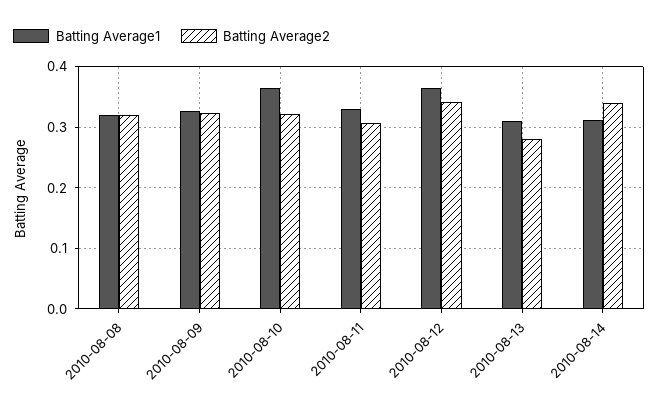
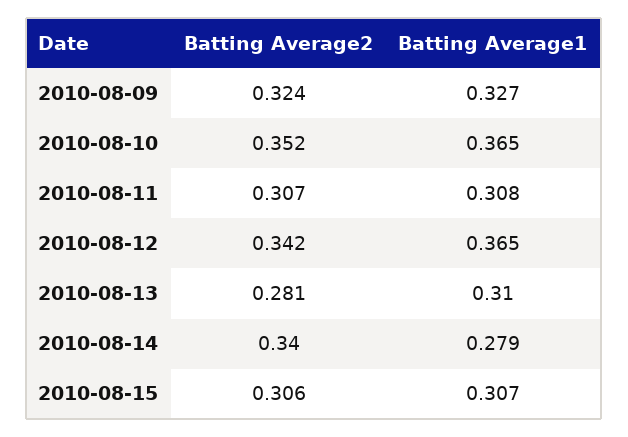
Batting Average1, 2010-08-08: 0.32 -> none
Batting Average2, 2010-08-08: 0.32 -> none
Batting Average2, 2010-08-10: 0.32 -> 0.352
Batting Average1, 2010-08-11: 0.33 -> 0.308
Batting Average1, 2010-08-14: 0.31 -> 0.279
Batting Average2, 2010-08-15: none -> 0.306
Batting Average1, 2010-08-15: none -> 0.307

